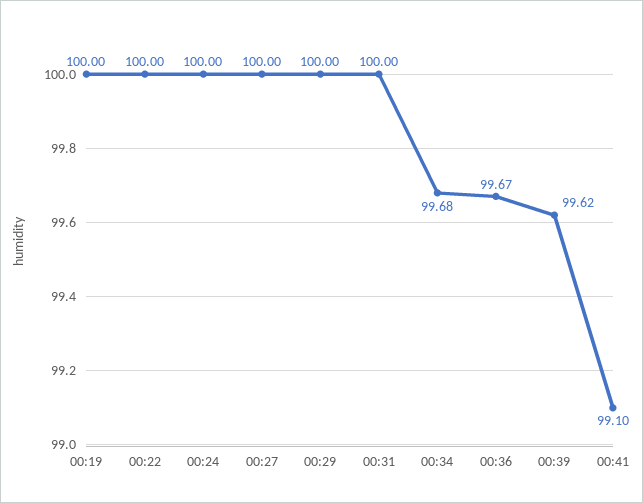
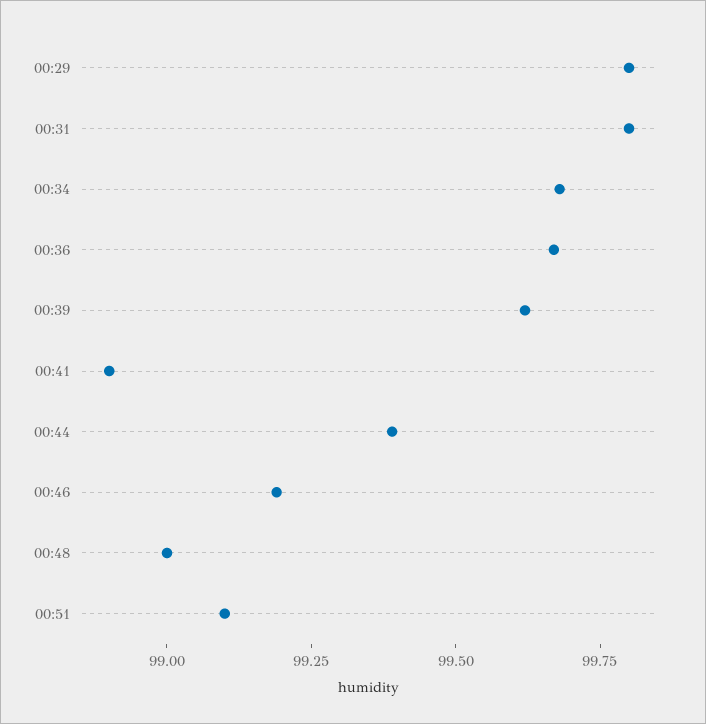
00:19: 100 -> none
00:22: 100 -> none
00:24: 100 -> none
00:27: 100 -> none
00:29: 100 -> 99.8
00:31: 100 -> 99.8
00:41: 99.1 -> 98.9
00:44: none -> 99.4
00:46: none -> 99.2
00:48: none -> 99
00:51: none -> 99.1

